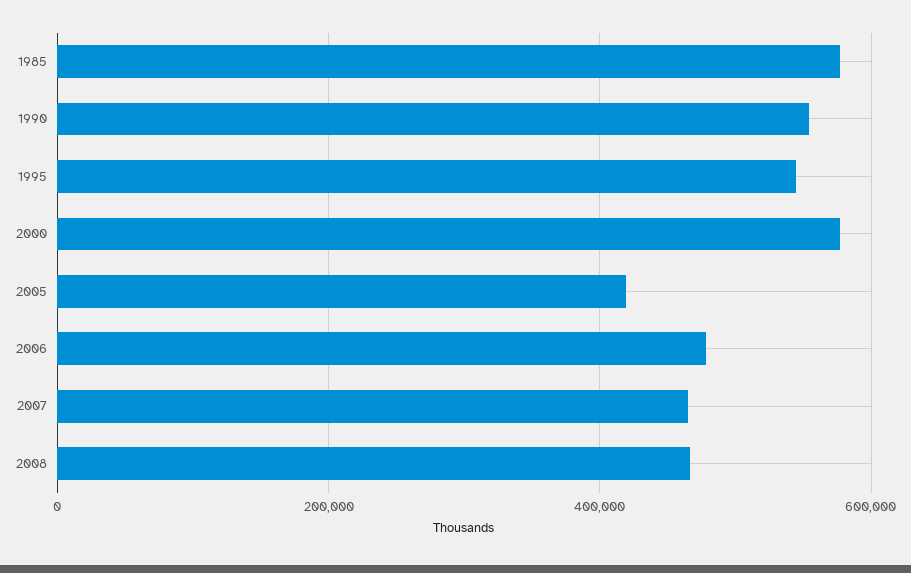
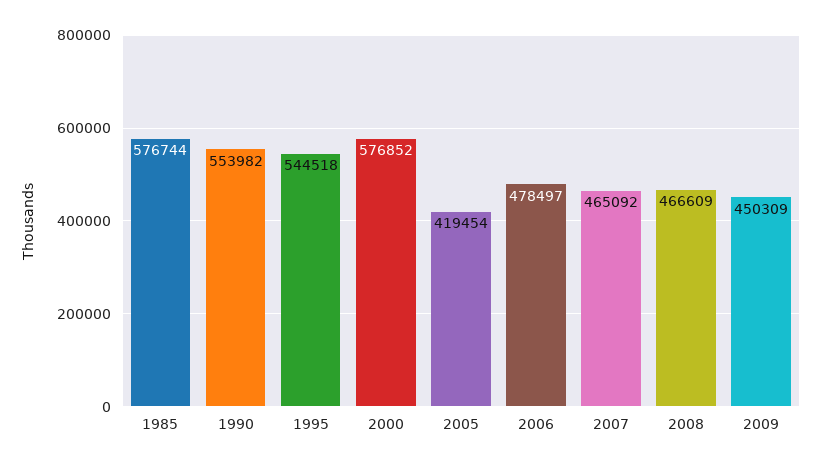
2009: none -> 450309

